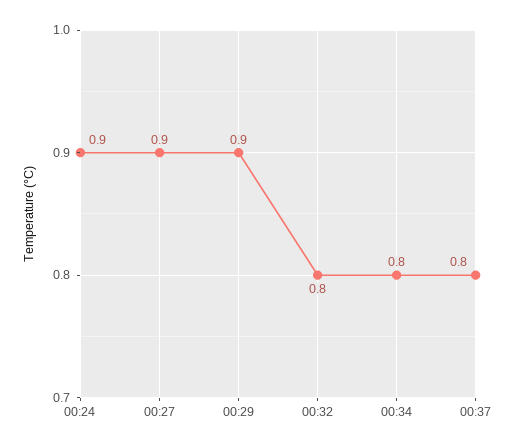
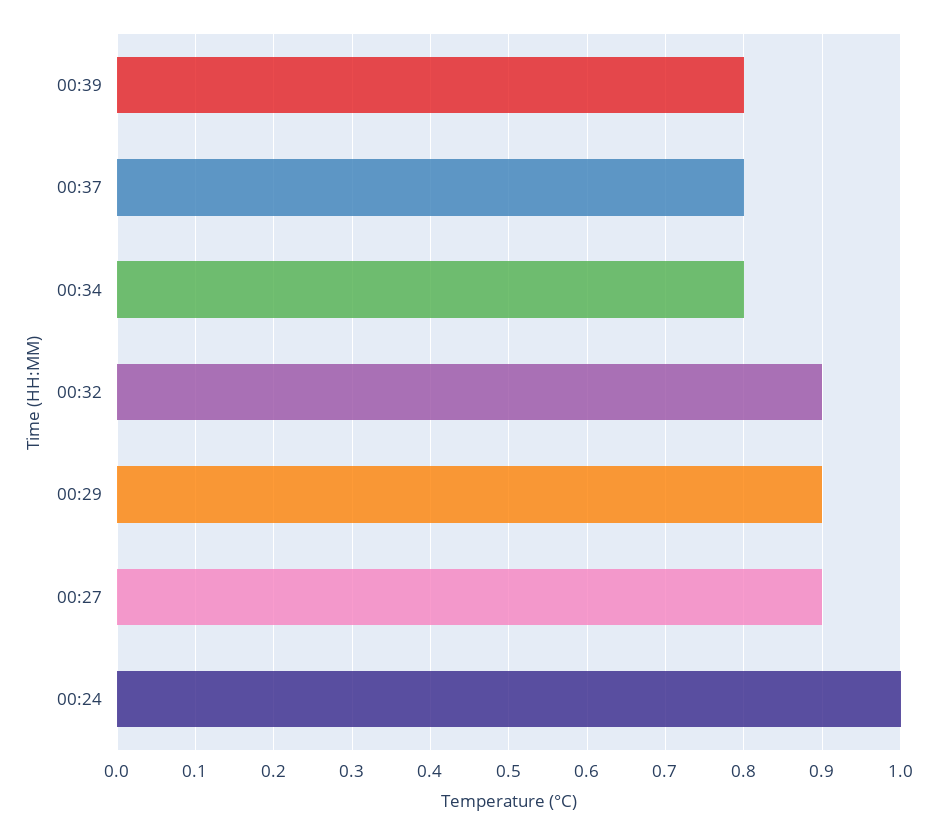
00:24: 0.9 -> 1
00:32: 0.8 -> 0.9
00:39: none -> 0.8

